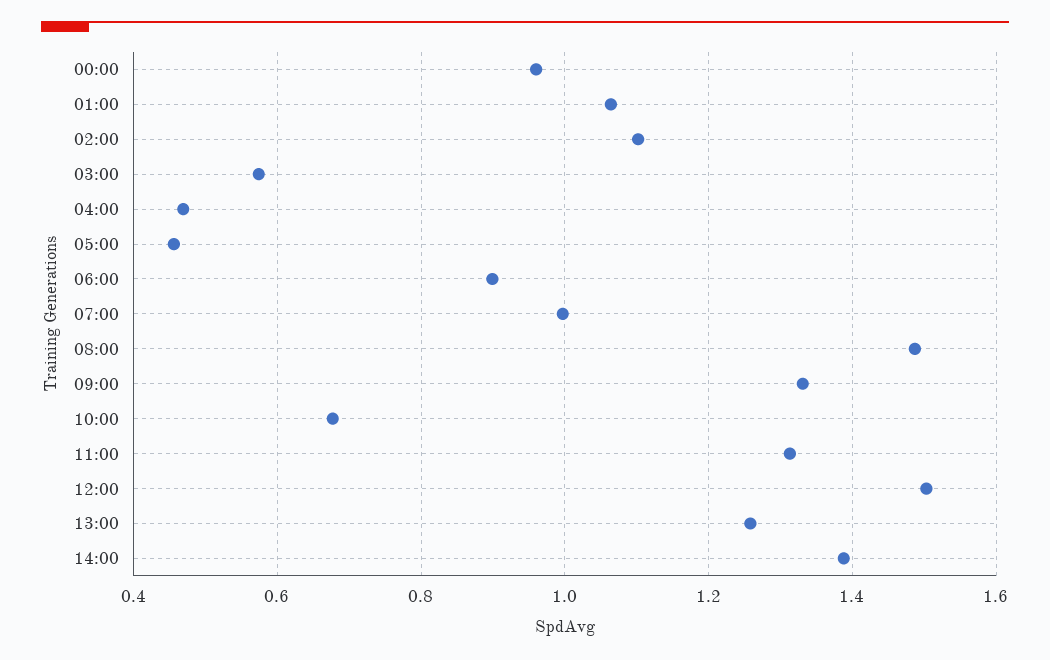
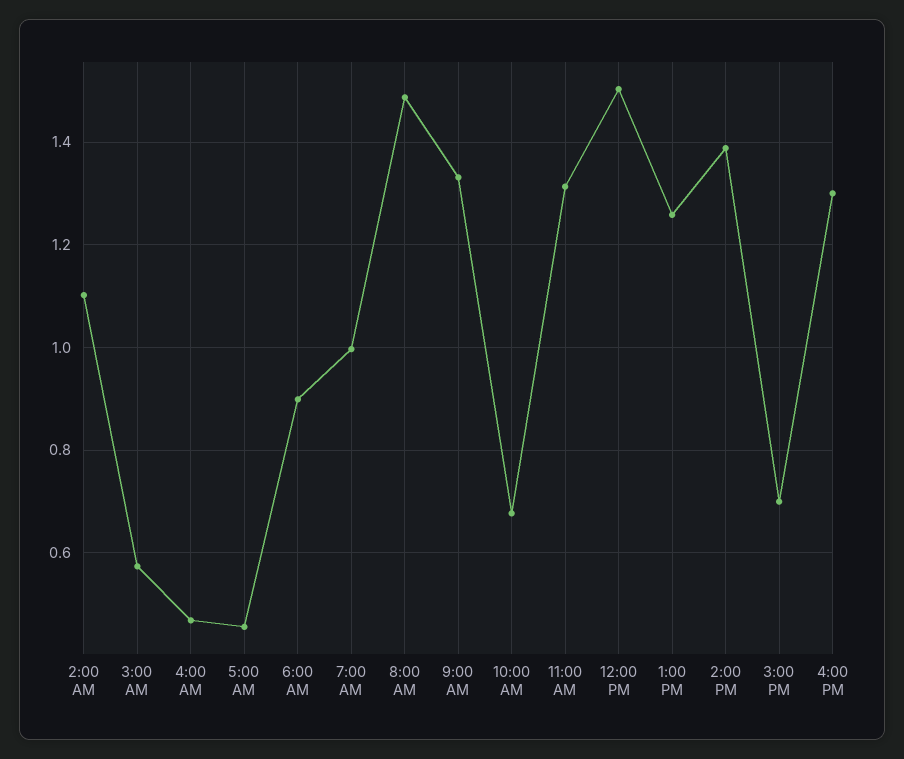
00:00: 0.96 -> none
01:00: 1.06 -> none
3:00 PM: none -> 0.7
4:00 PM: none -> 1.3

